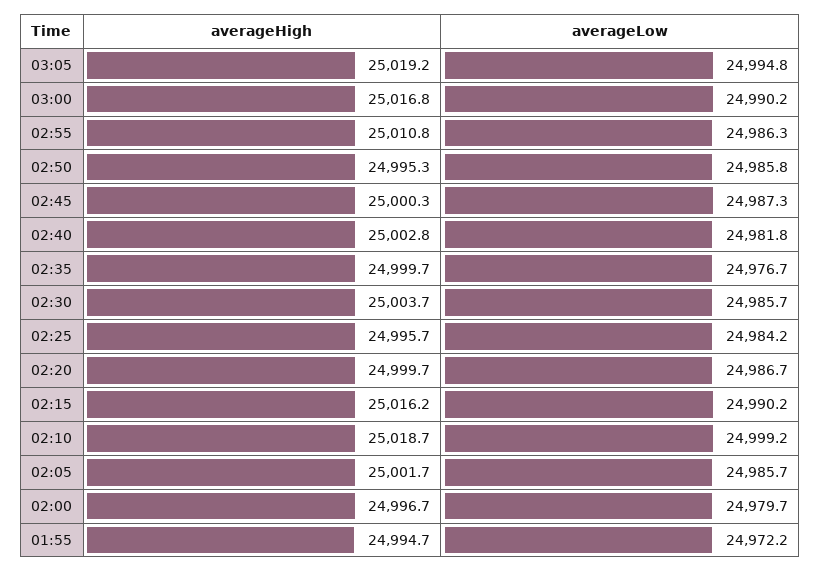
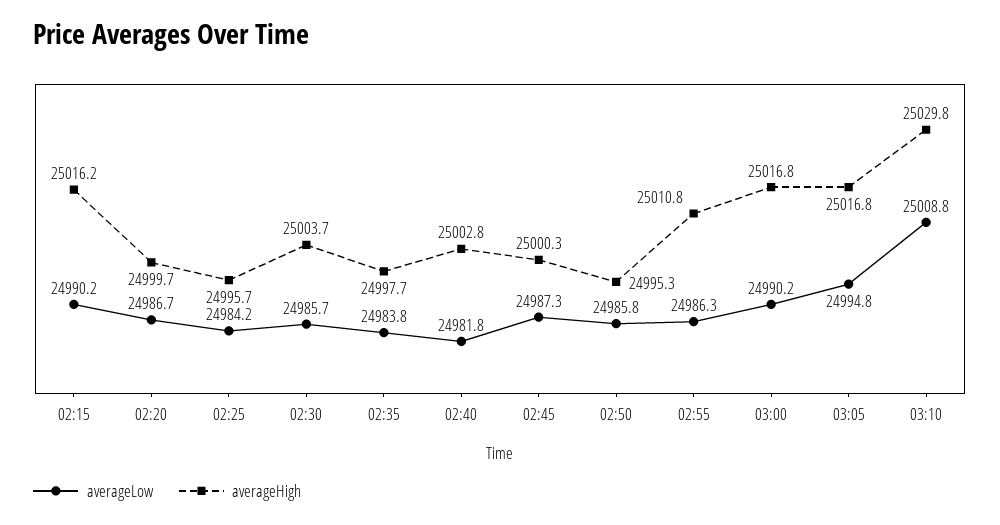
averageHigh, 03:05: 25019.2 -> 25016.8
averageHigh, 02:35: 24999.7 -> 24997.7
averageLow, 02:35: 24976.7 -> 24983.8
averageHigh, 02:10: 25018.7 -> none
averageLow, 02:10: 24999.2 -> none
averageHigh, 02:05: 25001.7 -> none
averageLow, 02:05: 24985.7 -> none
averageHigh, 02:00: 24996.7 -> none
averageLow, 02:00: 24979.7 -> none
averageHigh, 01:55: 24994.7 -> none
averageLow, 01:55: 24972.2 -> none
averageLow, 03:10: none -> 25008.8
averageHigh, 03:10: none -> 25029.8

